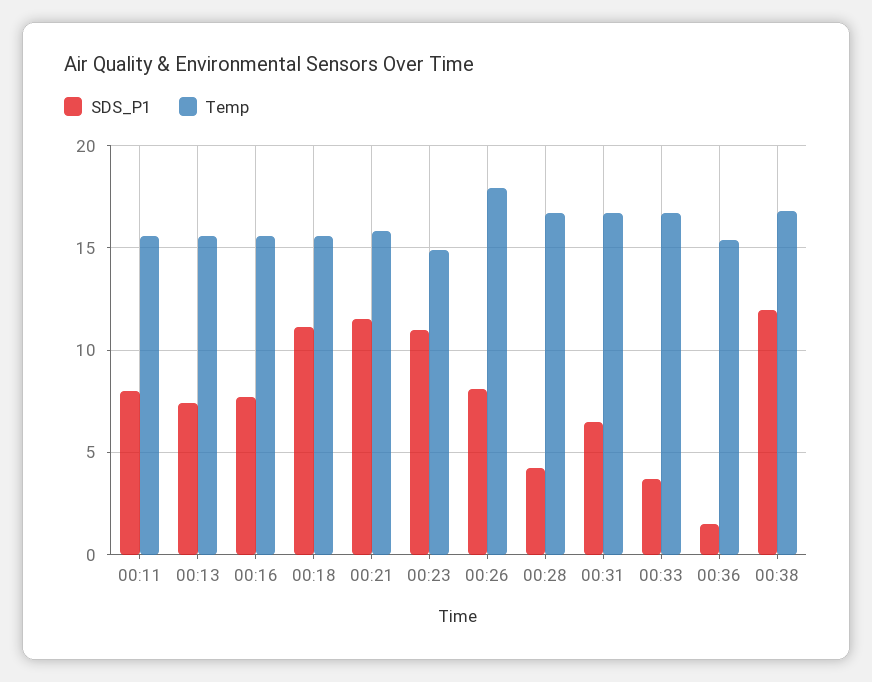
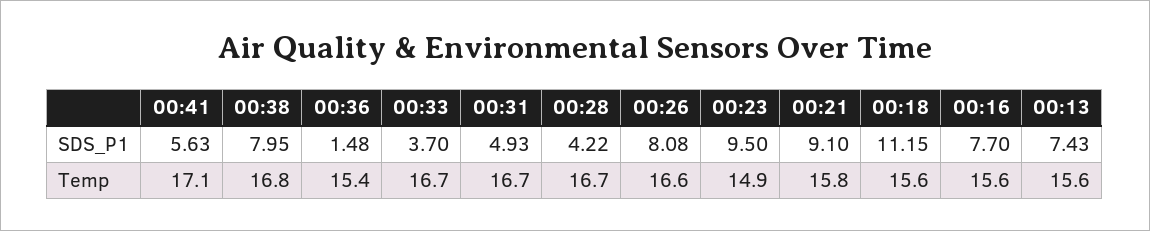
SDS_P1, 00:11: 8 -> none
Temp, 00:11: 15.5 -> none
SDS_P1, 00:21: 11.5 -> 9.1
SDS_P1, 00:23: 11 -> 9.5
Temp, 00:26: 18 -> 16.6
SDS_P1, 00:31: 6.5 -> 4.93
SDS_P1, 00:38: 12 -> 7.95
SDS_P1, 00:41: none -> 5.63
Temp, 00:41: none -> 17.1

